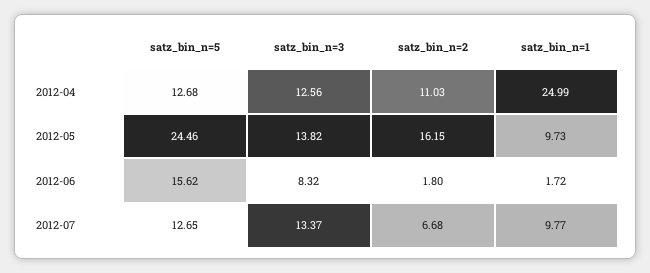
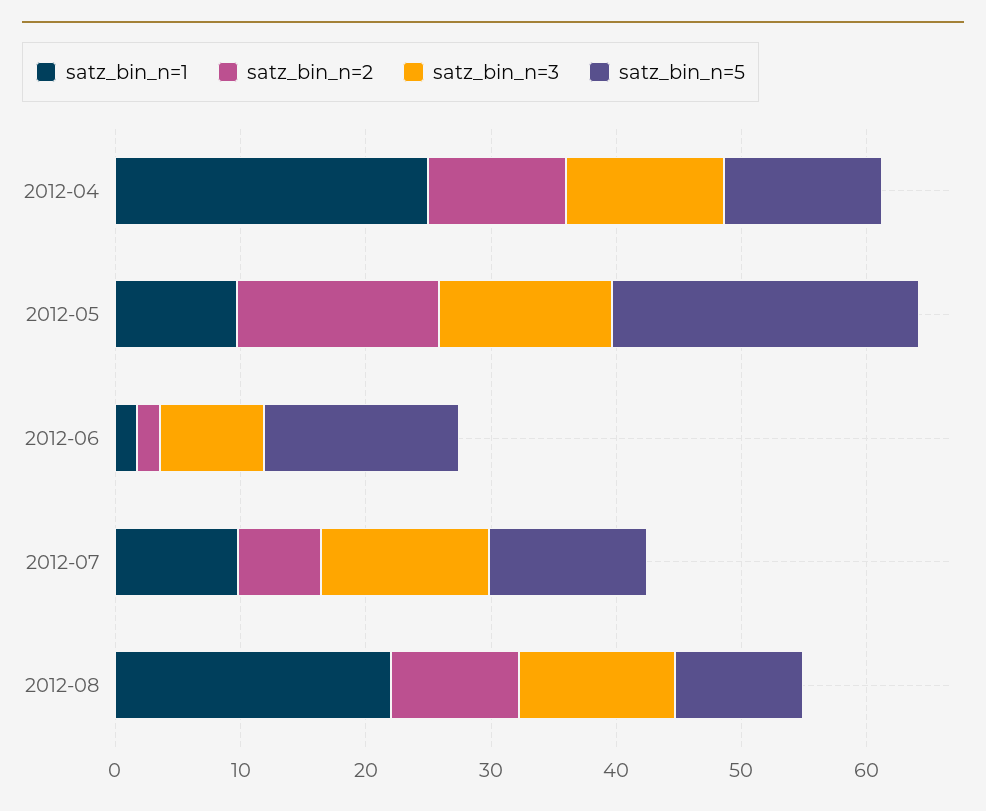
satz_bin_n=1, 2012-08: none -> 22
satz_bin_n=2, 2012-08: none -> 10
satz_bin_n=3, 2012-08: none -> 12
satz_bin_n=5, 2012-08: none -> 10

